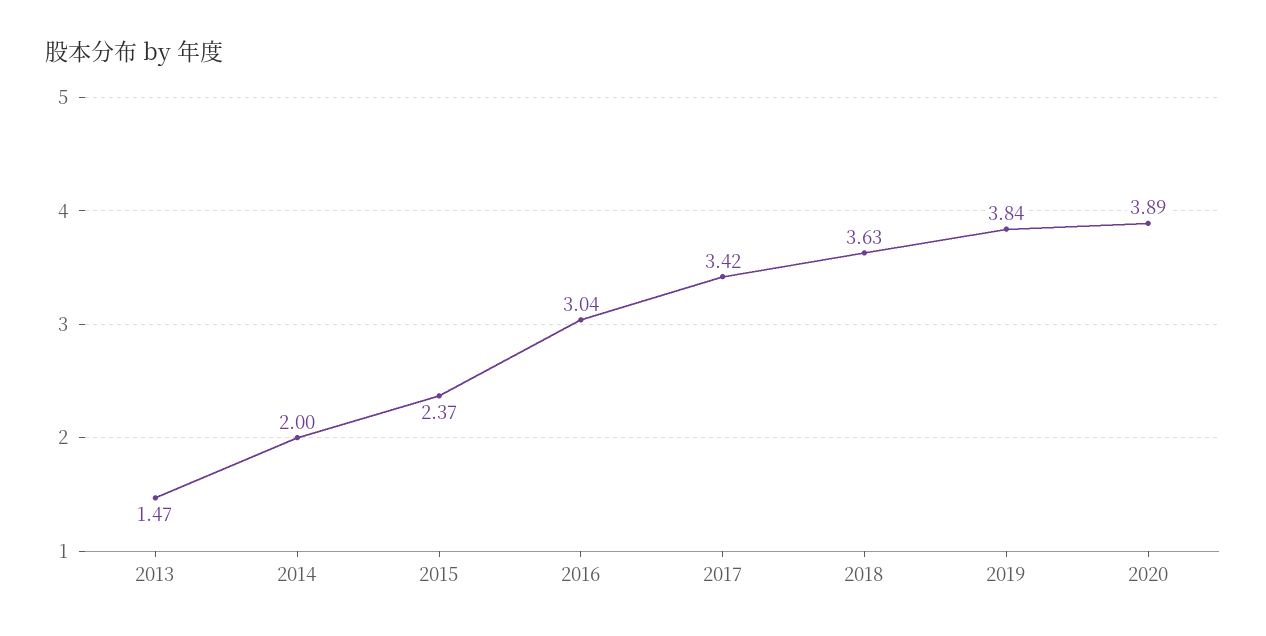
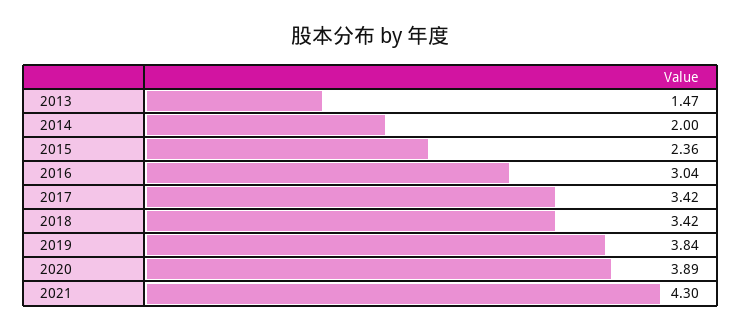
2015: 2.37 -> 2.36
2018: 3.63 -> 3.42
2021: none -> 4.3

